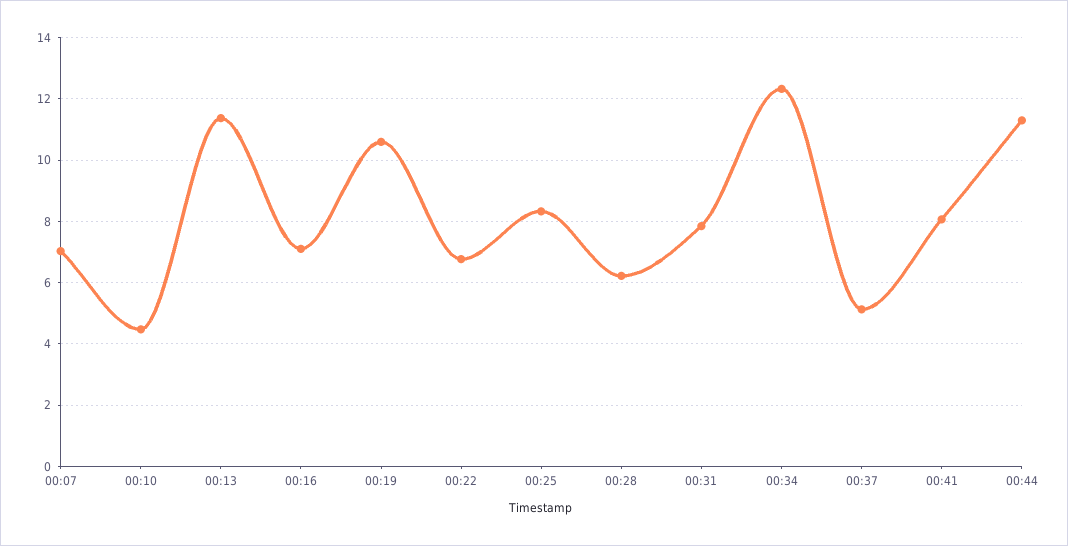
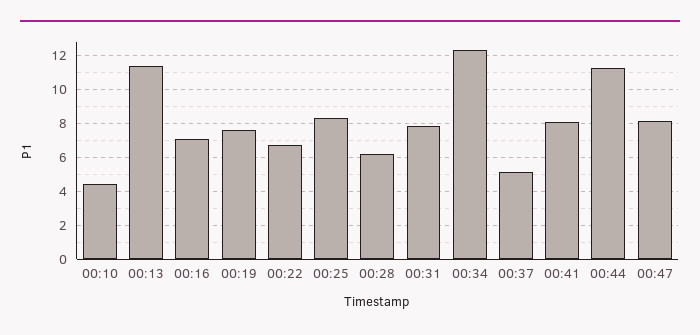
00:07: 7 -> none
00:19: 10.6 -> 7.5
00:47: none -> 8

